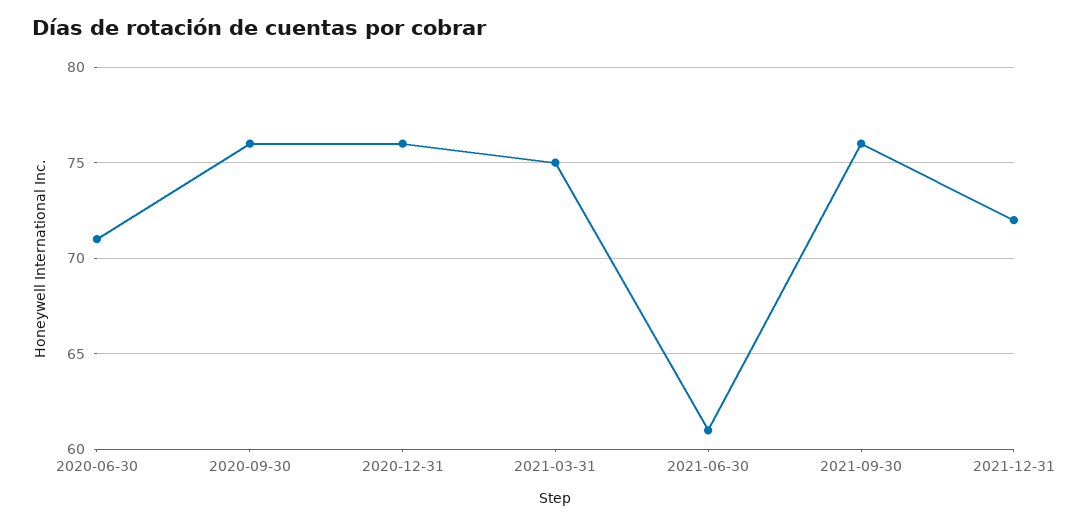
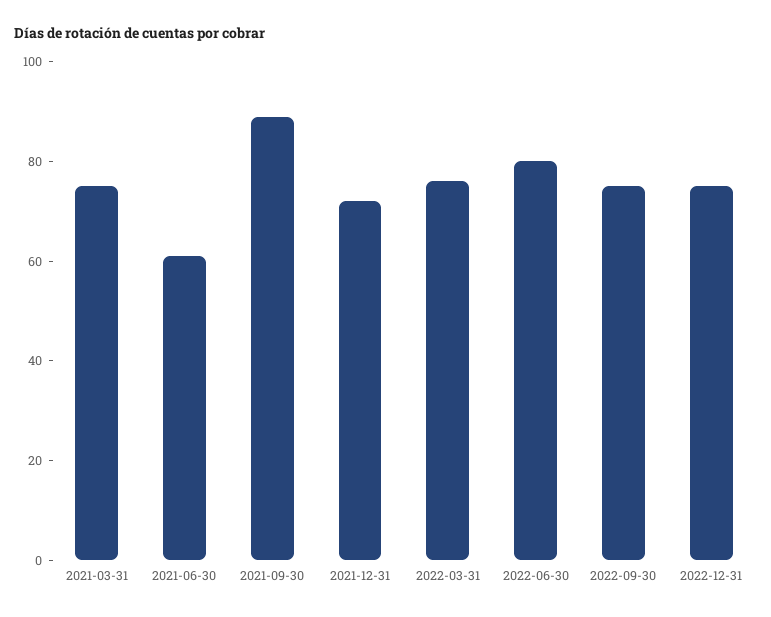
2020-06-30: 71 -> none
2020-09-30: 76 -> none
2020-12-31: 76 -> none
2021-09-30: 76 -> 90
2022-03-31: none -> 75
2022-06-30: none -> 80
2022-09-30: none -> 75
2022-12-31: none -> 75

